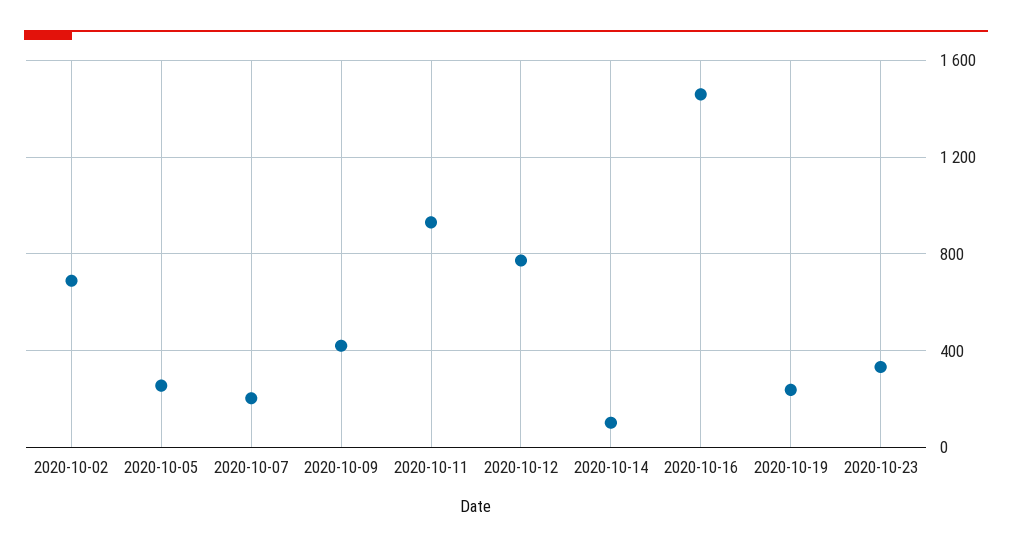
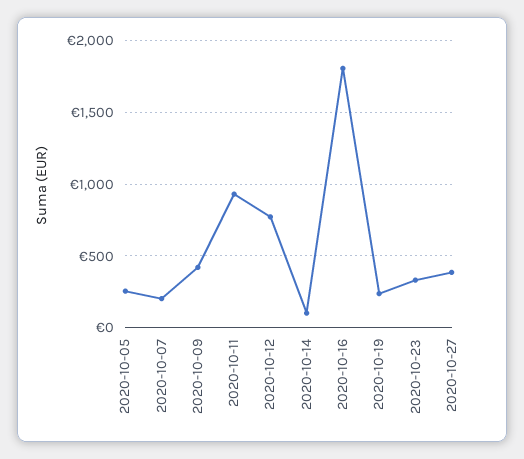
2020-10-02: 700 -> none
2020-10-16: 1450 -> 1800
2020-10-27: none -> 400

